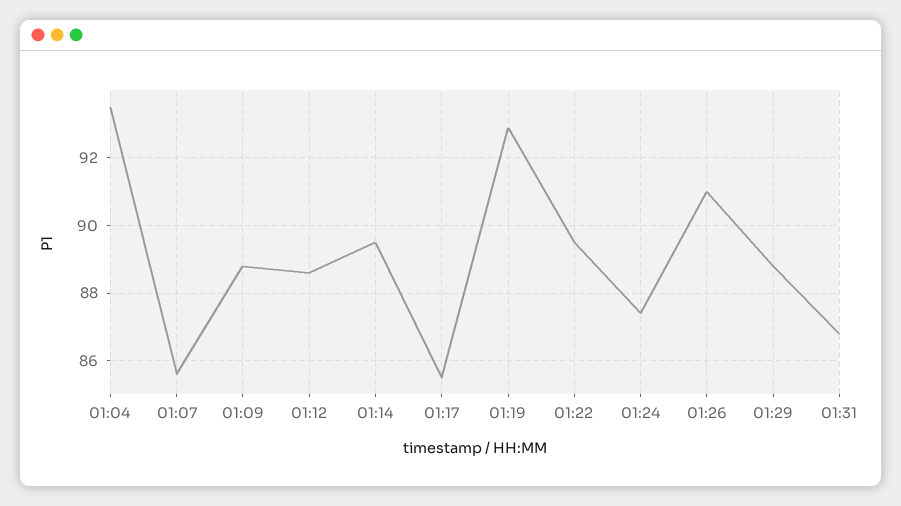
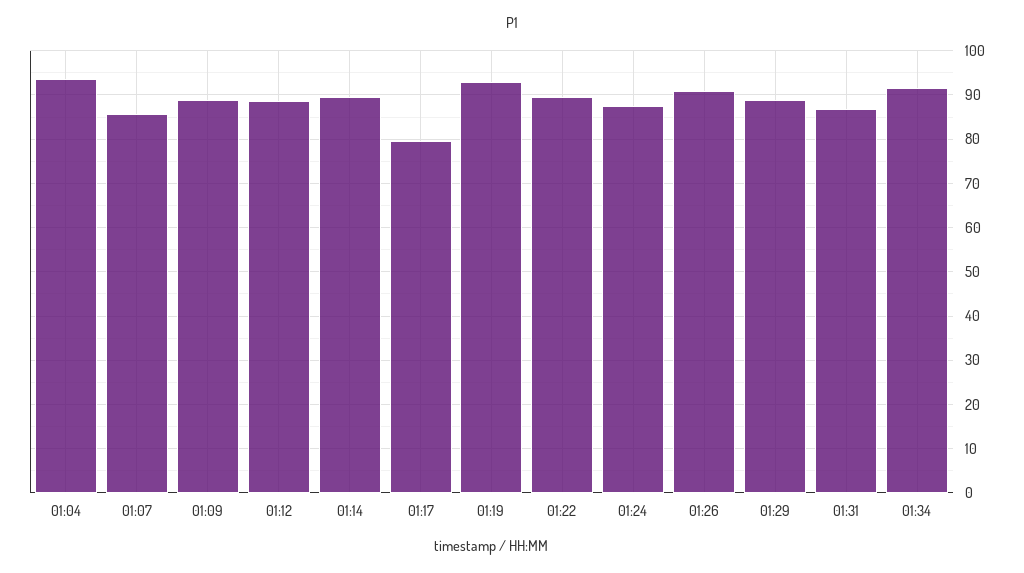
01:17: 85.5 -> 80
01:34: none -> 92

